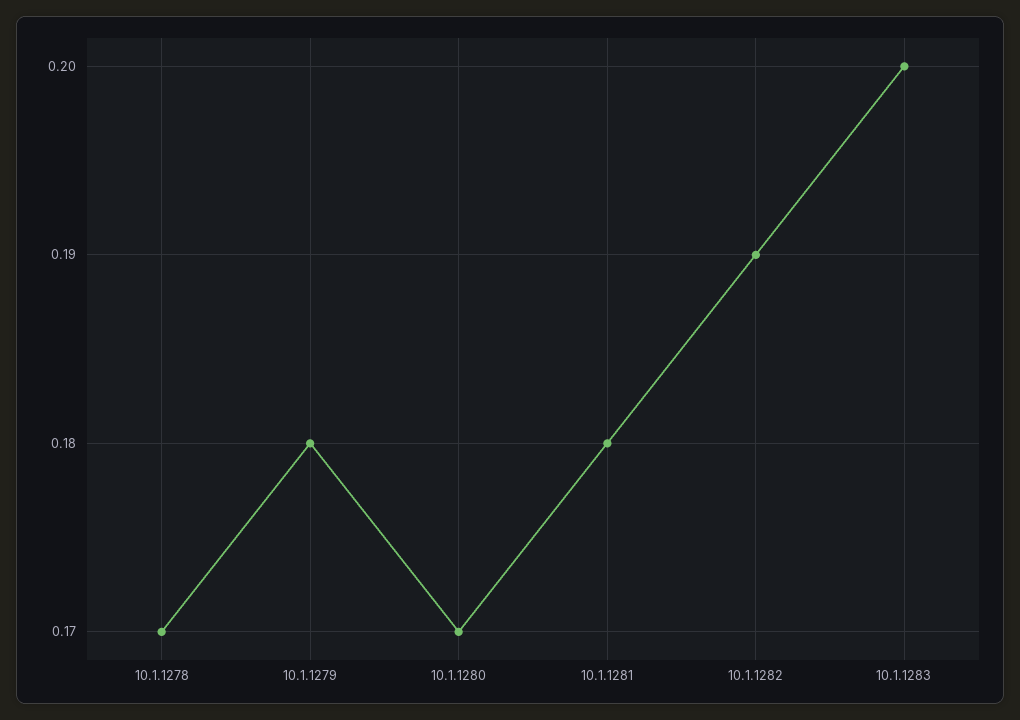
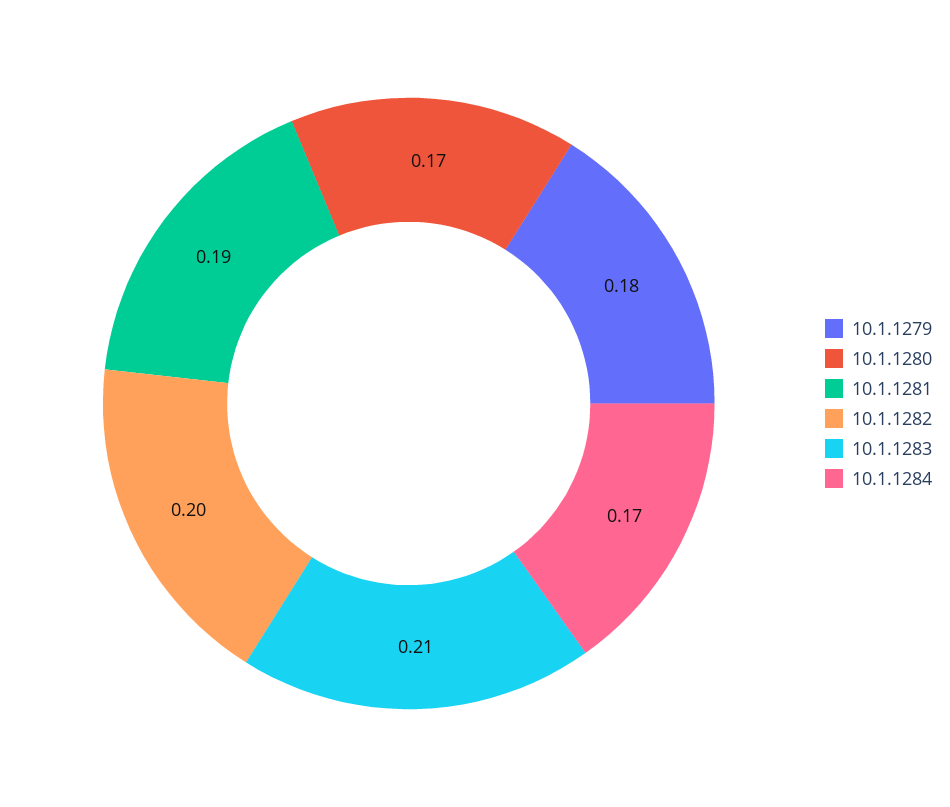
10.1.1278: 0.17 -> none
10.1.1281: 0.18 -> 0.19
10.1.1282: 0.19 -> 0.2
10.1.1283: 0.2 -> 0.21
10.1.1284: none -> 0.17

